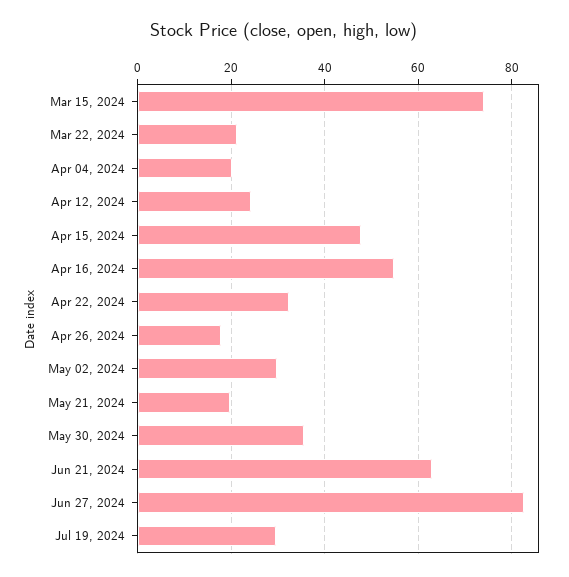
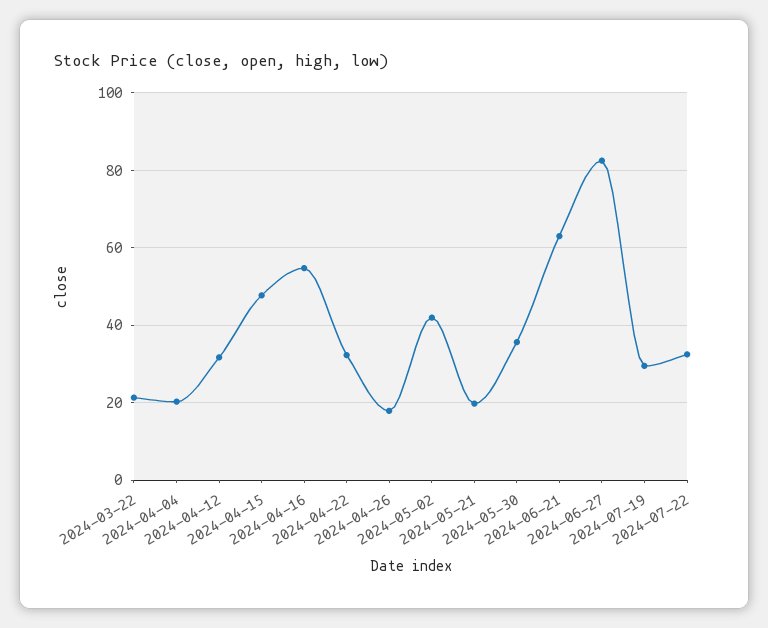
Mar 15, 2024: 74 -> none
Apr 12, 2024: 24 -> 32
May 02, 2024: 30 -> 42
2024-07-22: none -> 32

